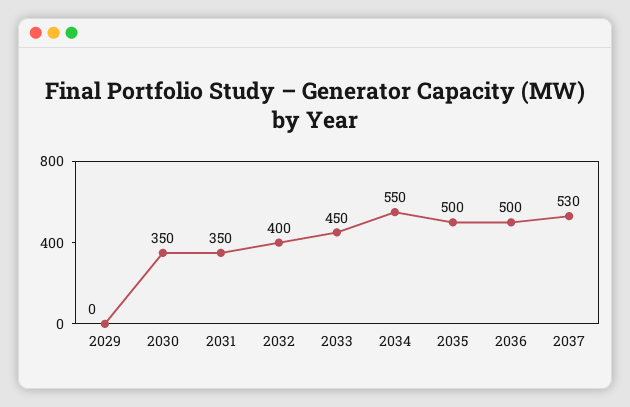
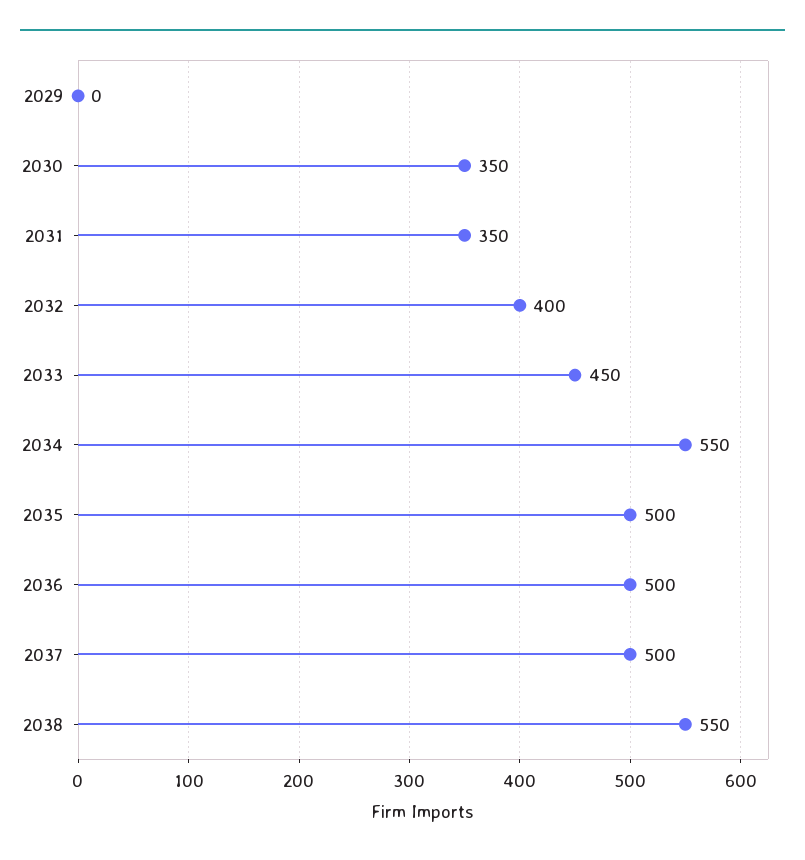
2037: 530 -> 500
2038: none -> 550

